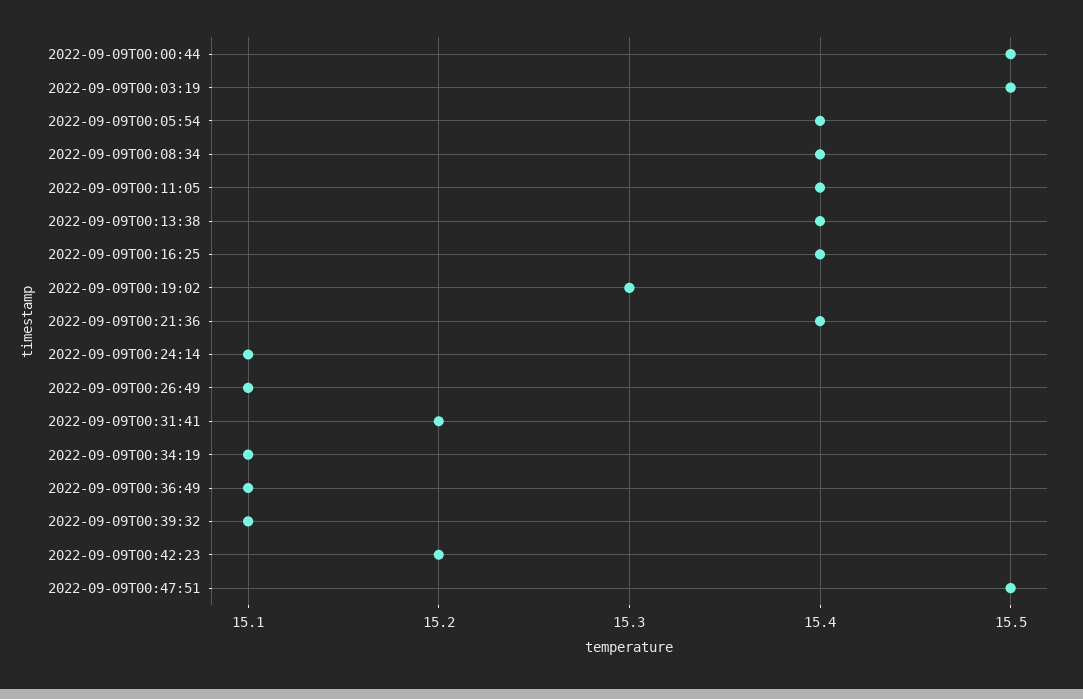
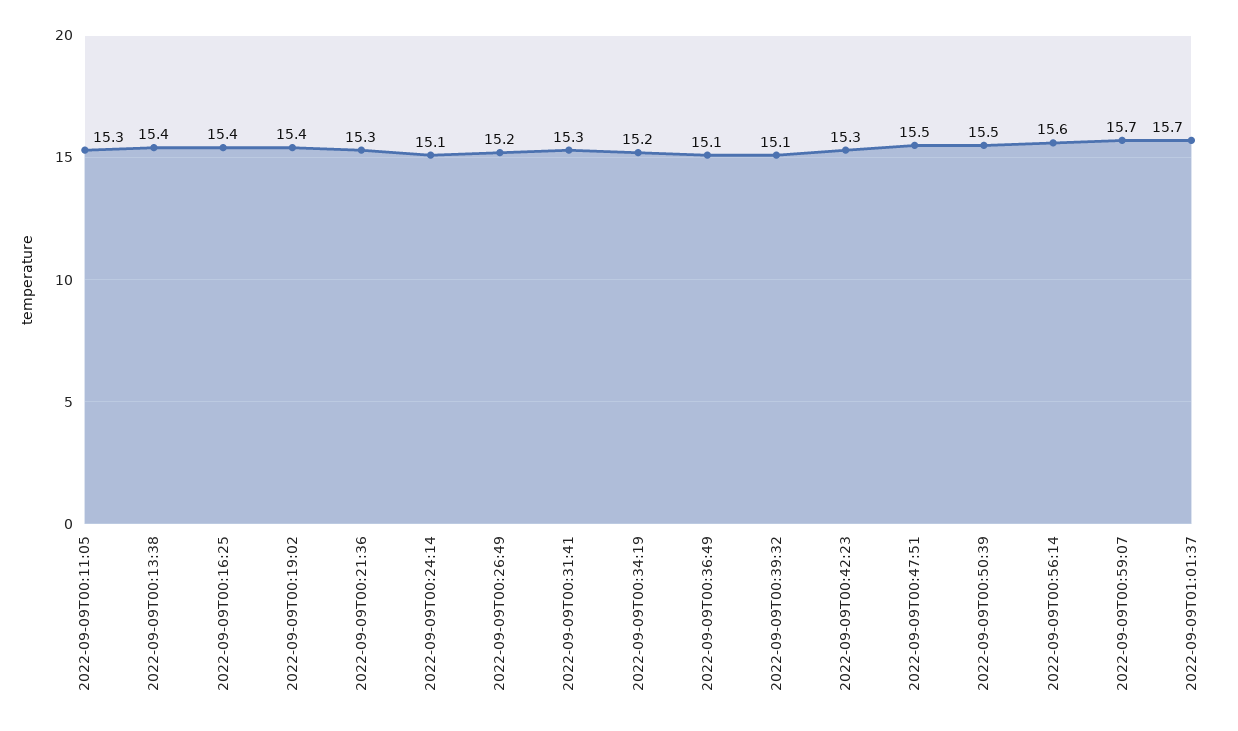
2022-09-09T00:00:44: 15.5 -> none
2022-09-09T00:03:19: 15.5 -> none
2022-09-09T00:05:54: 15.4 -> none
2022-09-09T00:08:34: 15.4 -> none
2022-09-09T00:11:05: 15.4 -> 15.3
2022-09-09T00:19:02: 15.3 -> 15.4
2022-09-09T00:21:36: 15.4 -> 15.3
2022-09-09T00:26:49: 15.1 -> 15.2
2022-09-09T00:31:41: 15.2 -> 15.3
2022-09-09T00:34:19: 15.1 -> 15.2
2022-09-09T00:42:23: 15.2 -> 15.3
2022-09-09T00:50:39: none -> 15.5
2022-09-09T00:56:14: none -> 15.6
2022-09-09T00:59:07: none -> 15.7
2022-09-09T01:01:37: none -> 15.7

